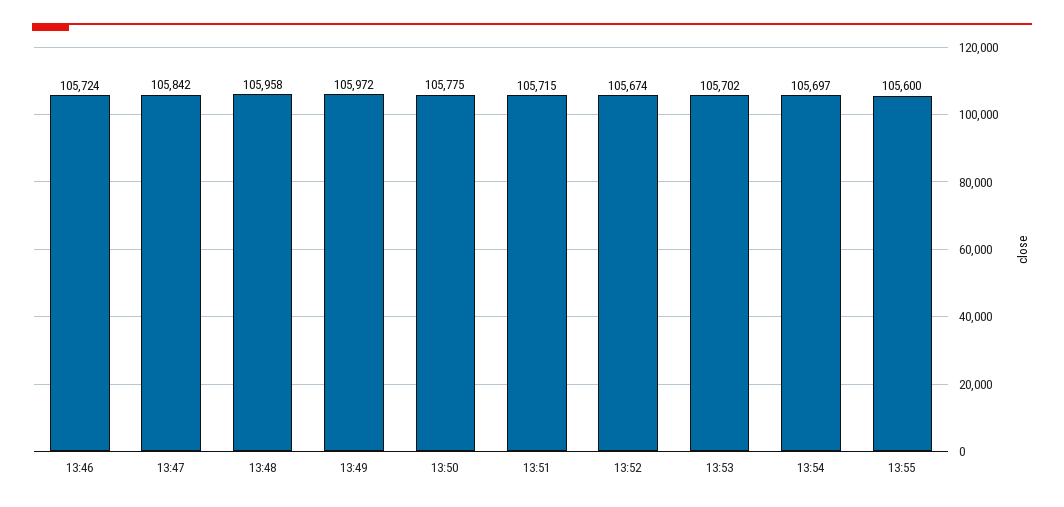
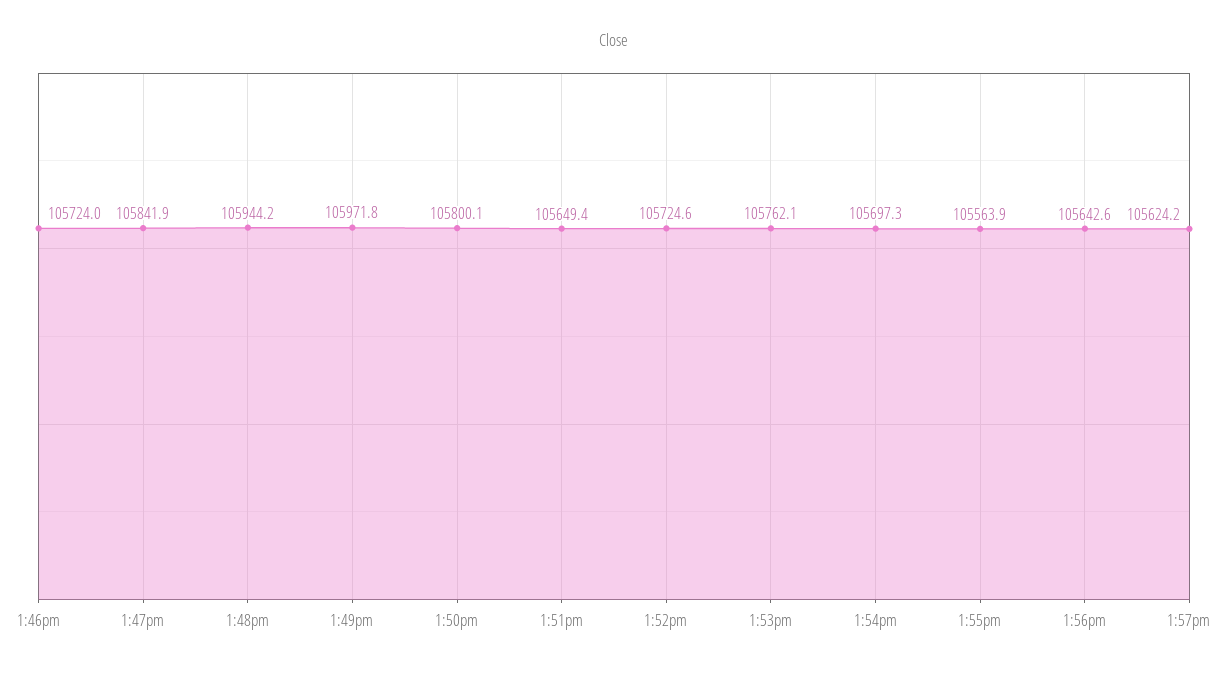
13:48: 105958 -> 105944.2
13:50: 105775 -> 105800.1
13:51: 105715 -> 105649.4
13:52: 105674 -> 105724.6
13:53: 105702 -> 105762.1
13:55: 105600 -> 105563.9
1:56pm: none -> 105642.6
1:57pm: none -> 105624.2

